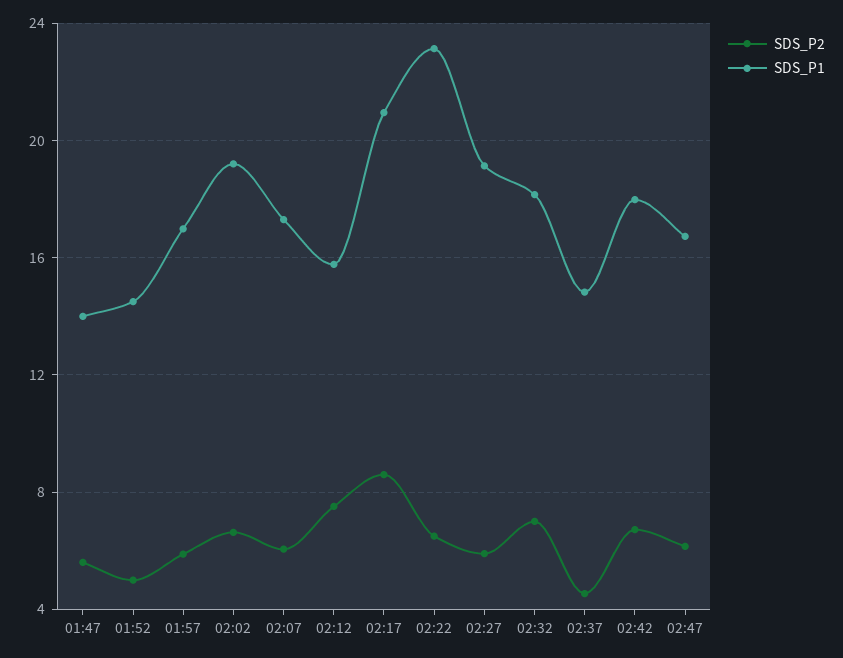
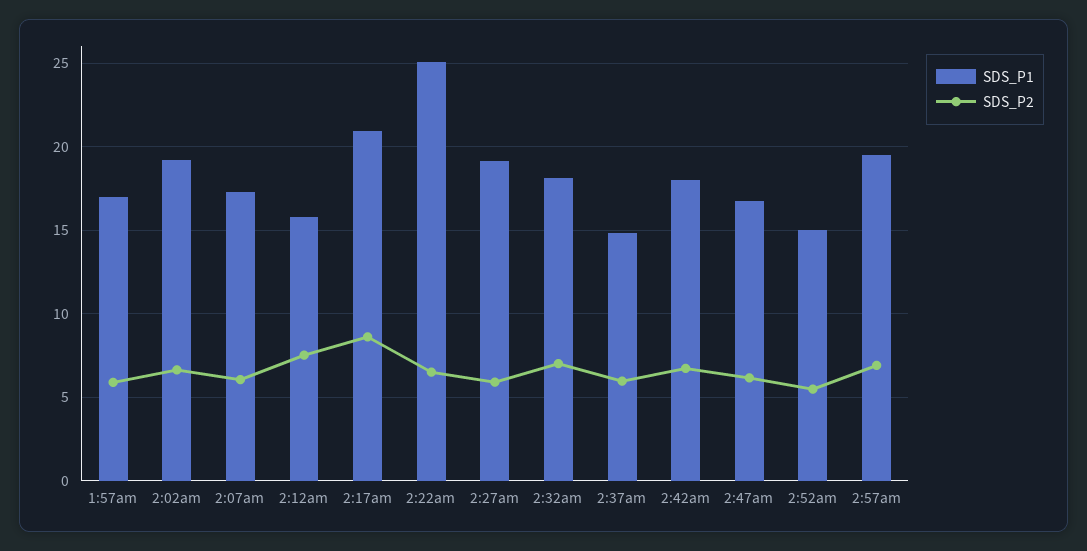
SDS_P2, 01:47: 5.5 -> none
SDS_P1, 01:47: 14 -> none
SDS_P2, 01:52: 5 -> none
SDS_P1, 01:52: 14.5 -> none
SDS_P1, 02:22: 23 -> 25
SDS_P2, 02:37: 4.5 -> 6
SDS_P1, 2:52am: none -> 15
SDS_P2, 2:52am: none -> 5.5
SDS_P1, 2:57am: none -> 19.5
SDS_P2, 2:57am: none -> 7

